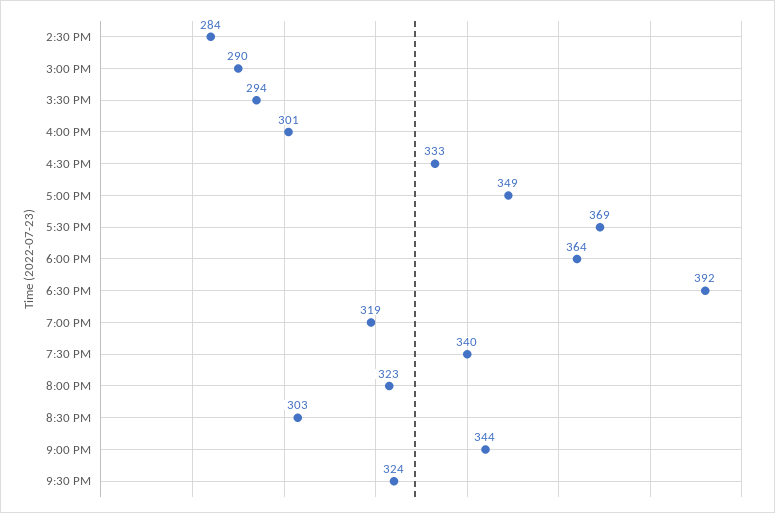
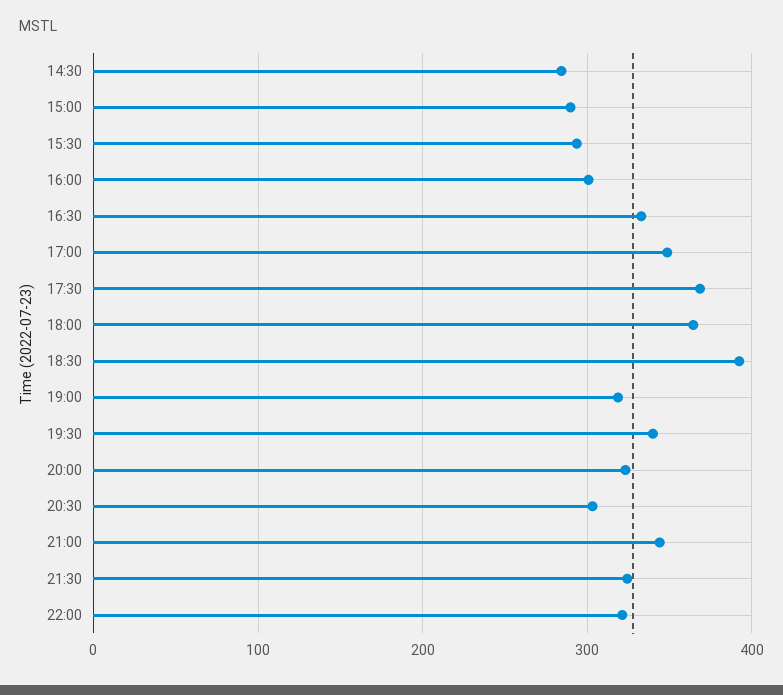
22:00: none -> 320

